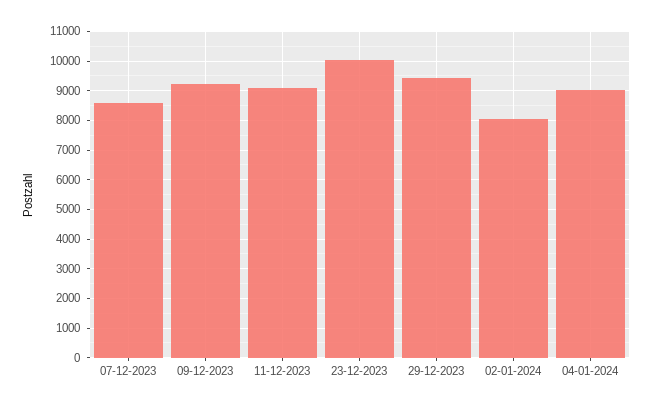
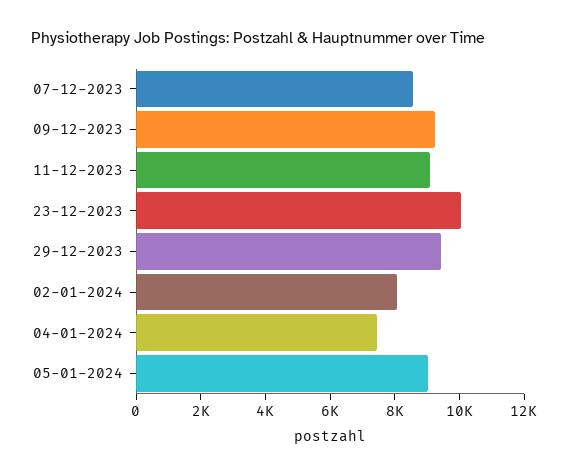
04-01-2024: 9000 -> 7500
05-01-2024: none -> 9000

